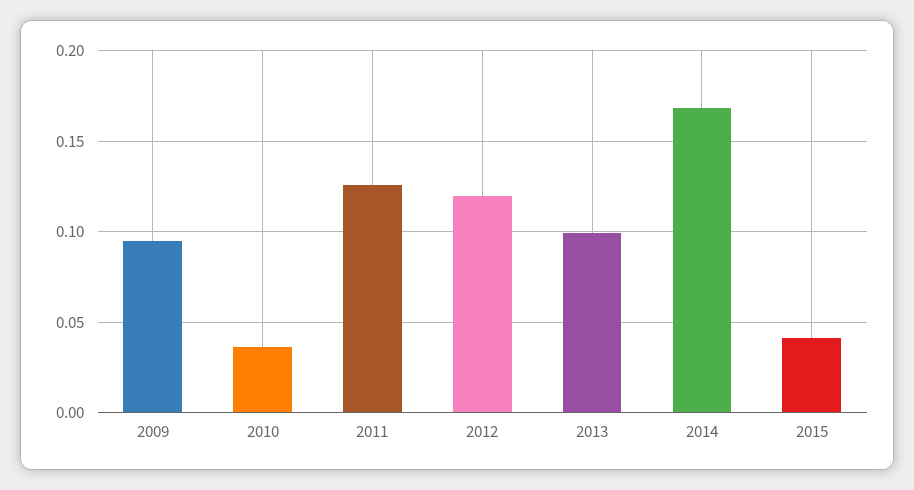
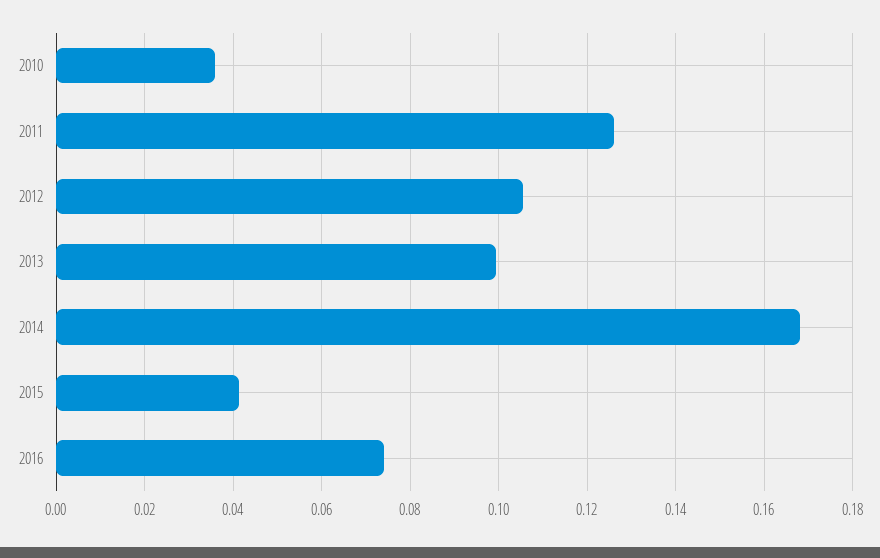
2009: 0.095 -> none
2012: 0.12 -> 0.106
2016: none -> 0.074

